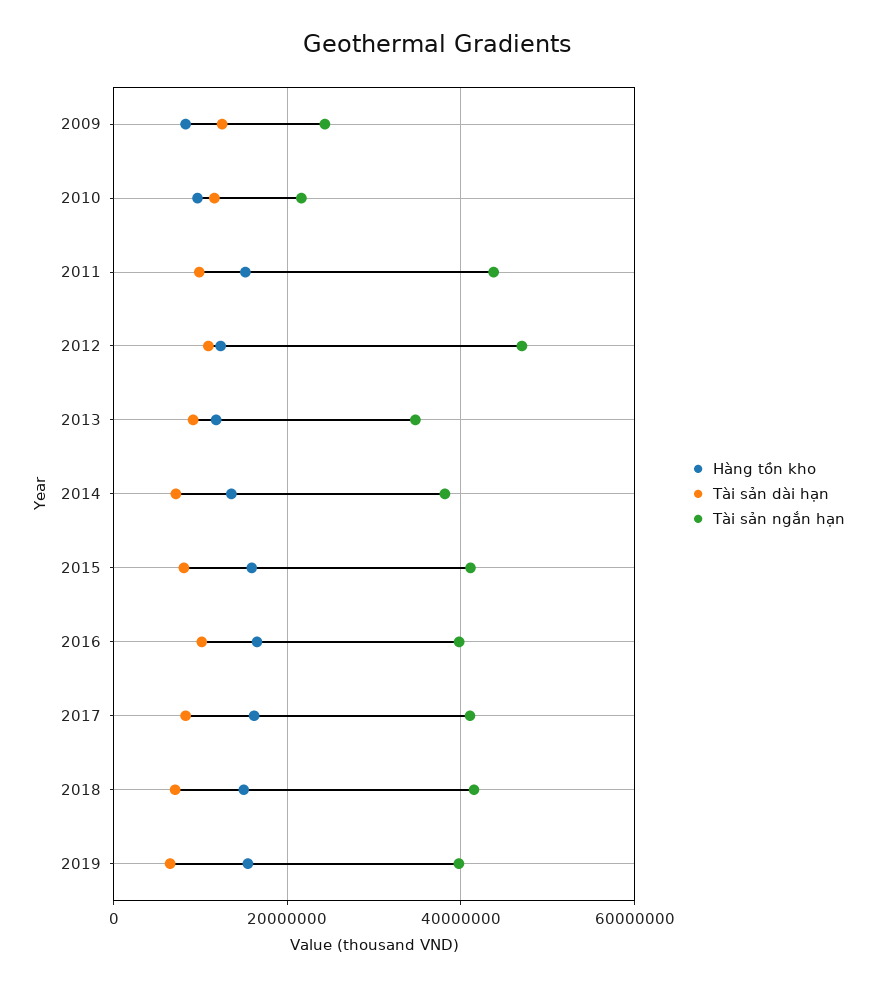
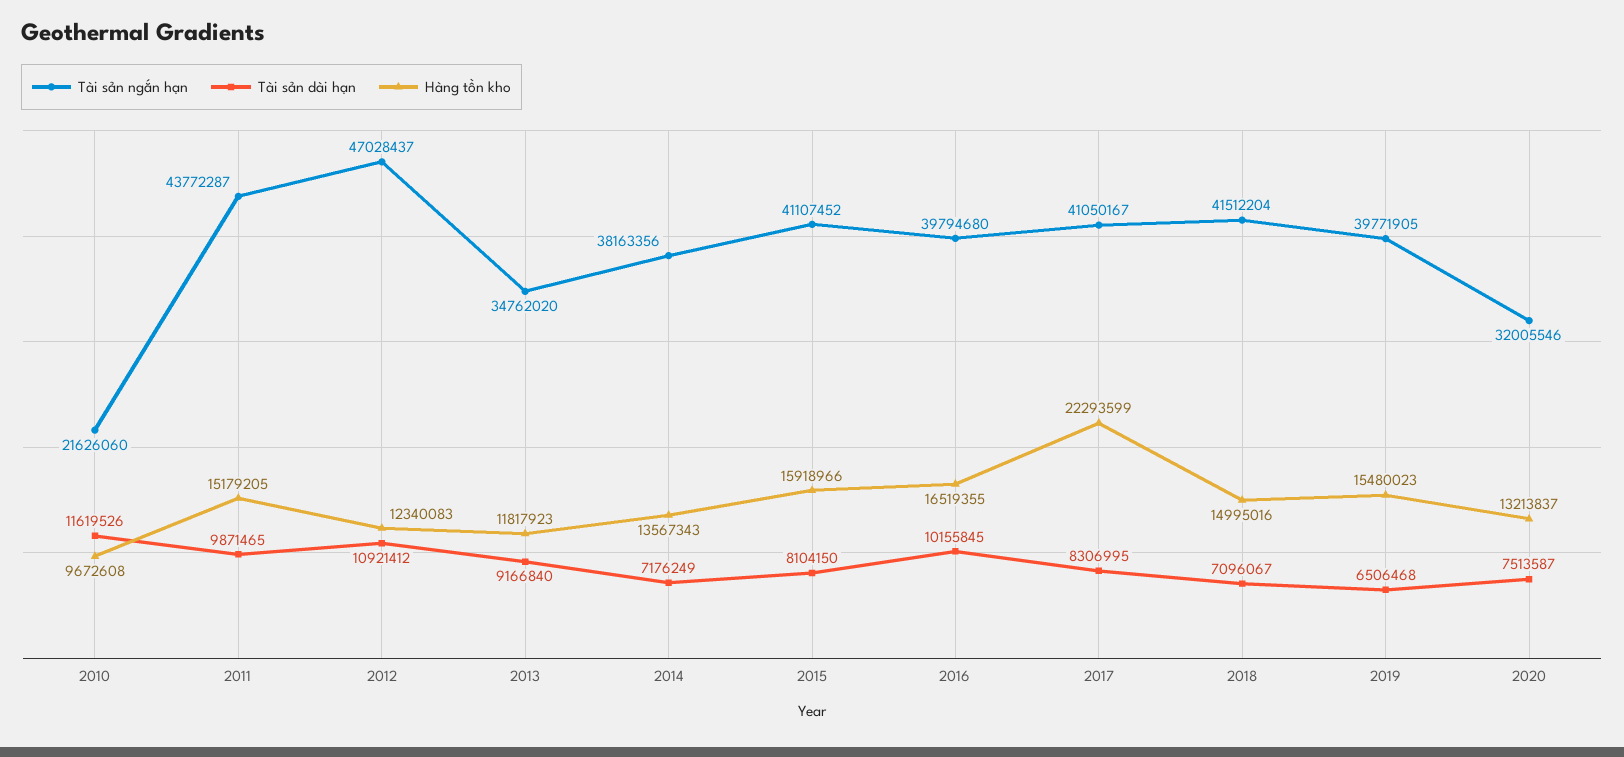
Hàng tồn kho, 2009: 8000000 -> none
Tài sản dài hạn, 2009: 12000000 -> none
Tài sản ngắn hạn, 2009: 24000000 -> none
Hàng tồn kho, 2017: 16000000 -> 22293599
Tài sản ngắn hạn, 2020: none -> 32005546
Tài sản dài hạn, 2020: none -> 7513587
Hàng tồn kho, 2020: none -> 13213837

